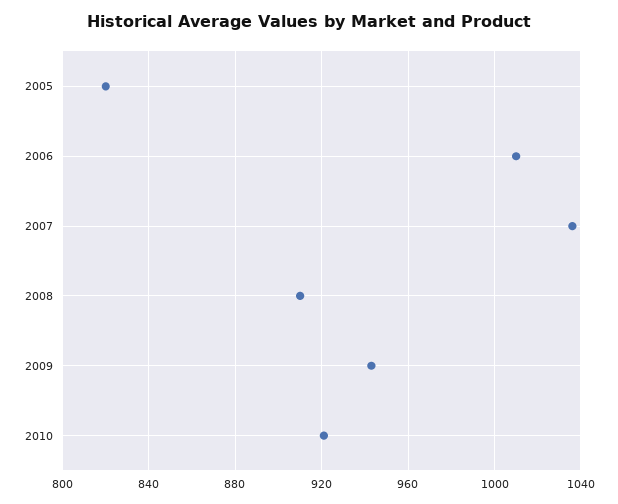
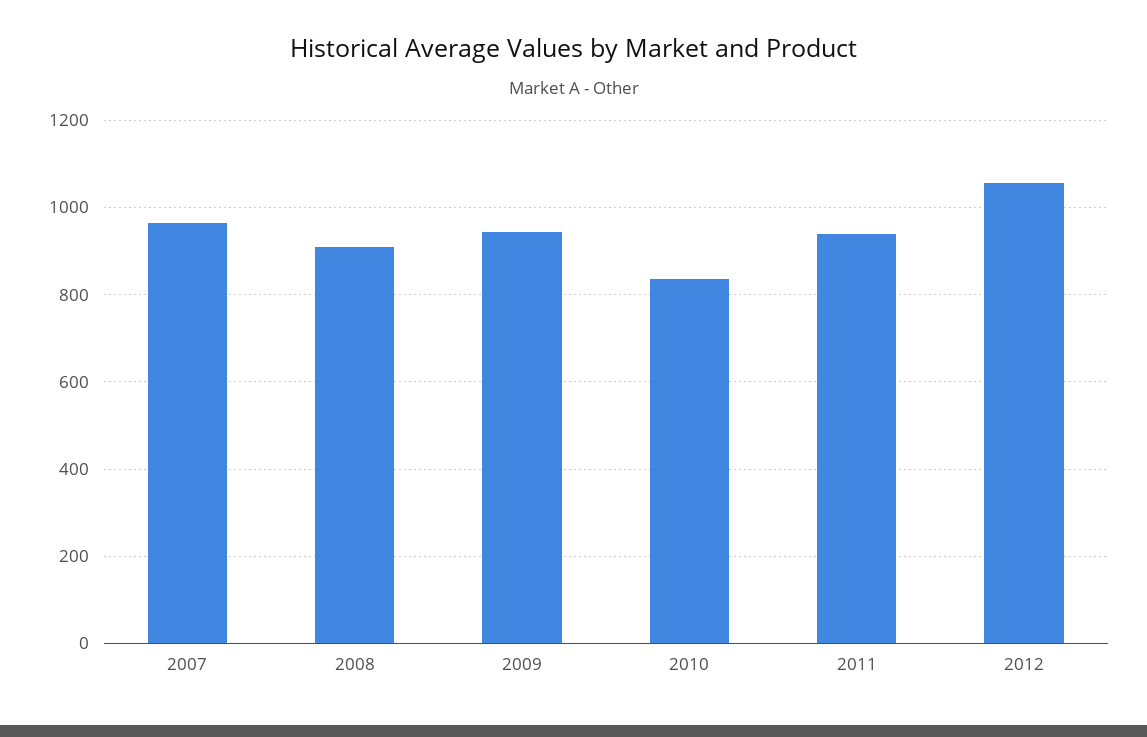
2005: 820 -> none
2006: 1010 -> none
2007: 1035 -> 960
2010: 920 -> 840
2011: none -> 940
2012: none -> 1060

